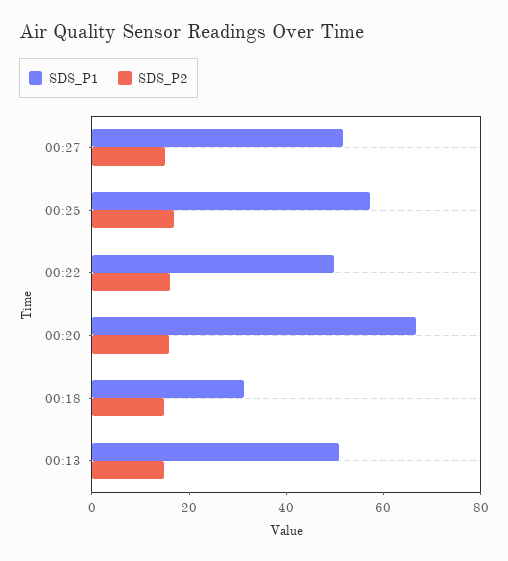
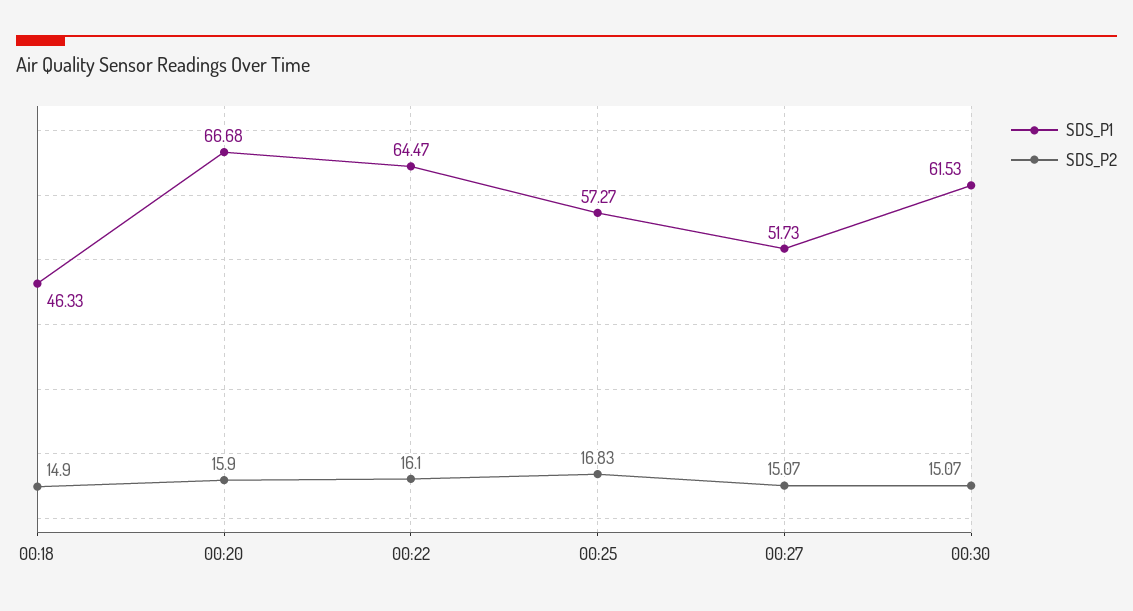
SDS_P1, 00:22: 50 -> 64.47
SDS_P1, 00:18: 30 -> 46.33
SDS_P1, 00:13: 50 -> none
SDS_P2, 00:13: 15 -> none
SDS_P1, 00:30: none -> 61.53
SDS_P2, 00:30: none -> 15.07

